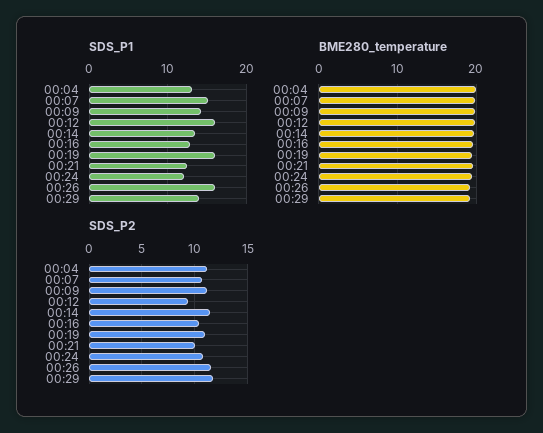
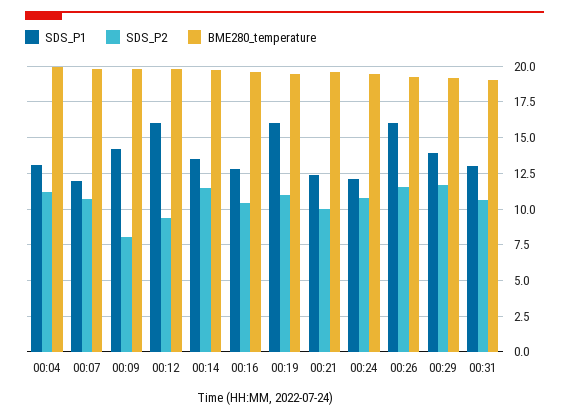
SDS_P1, 00:07: 15 -> 12
SDS_P2, 00:09: 11 -> 8
SDS_P1, 00:31: none -> 13
SDS_P2, 00:31: none -> 10.5
BME280_temperature, 00:31: none -> 19

